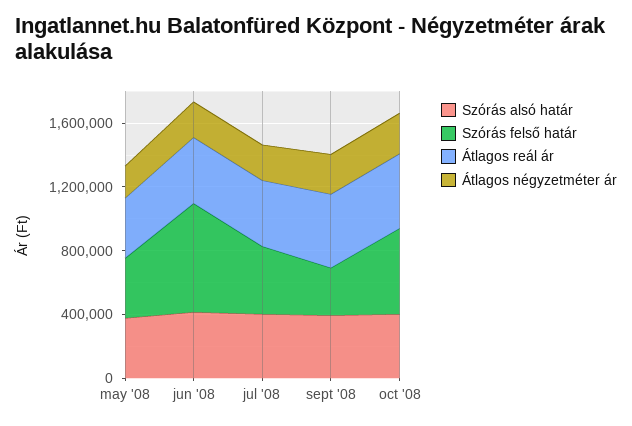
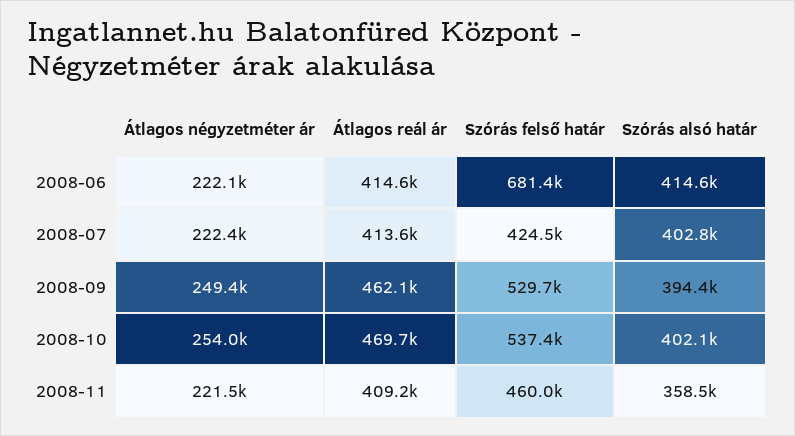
Szórás alsó határ, may '08: 400000 -> none
Szórás felső határ, may '08: 400000 -> none
Átlagos reál ár, may '08: 400000 -> none
Átlagos négyzetméter ár, may '08: 200000 -> none
Szórás felső határ, sept '08: 300000 -> 529700
Átlagos négyzetméter ár, 2008-11: none -> 221500
Átlagos reál ár, 2008-11: none -> 409200
Szórás felső határ, 2008-11: none -> 460000
Szórás alsó határ, 2008-11: none -> 358500

